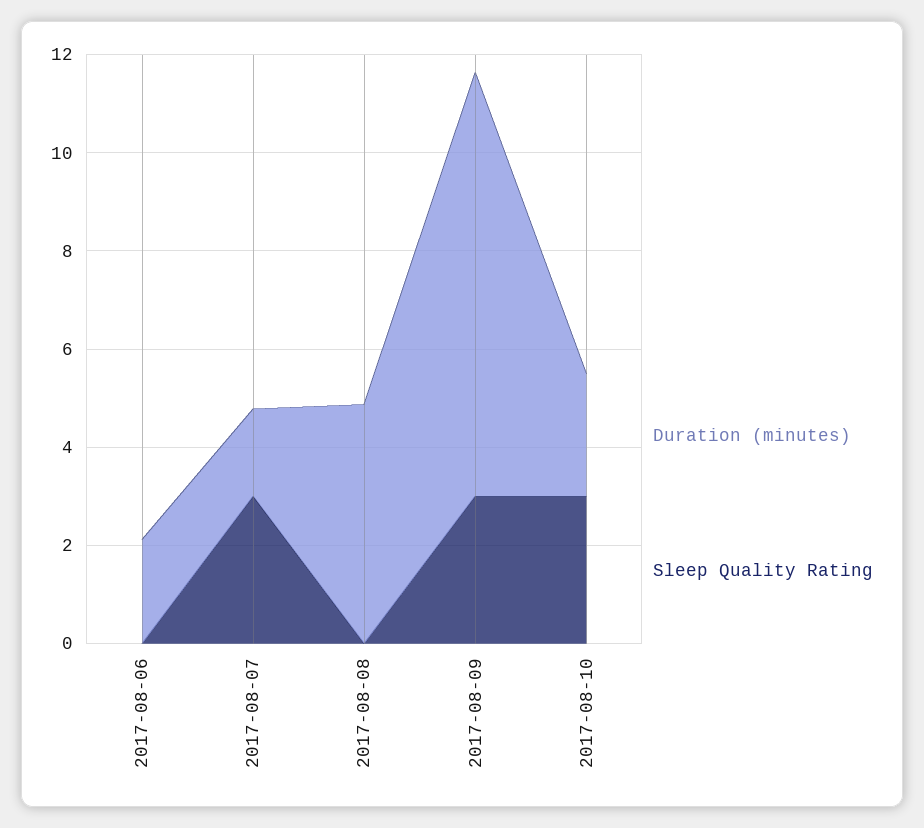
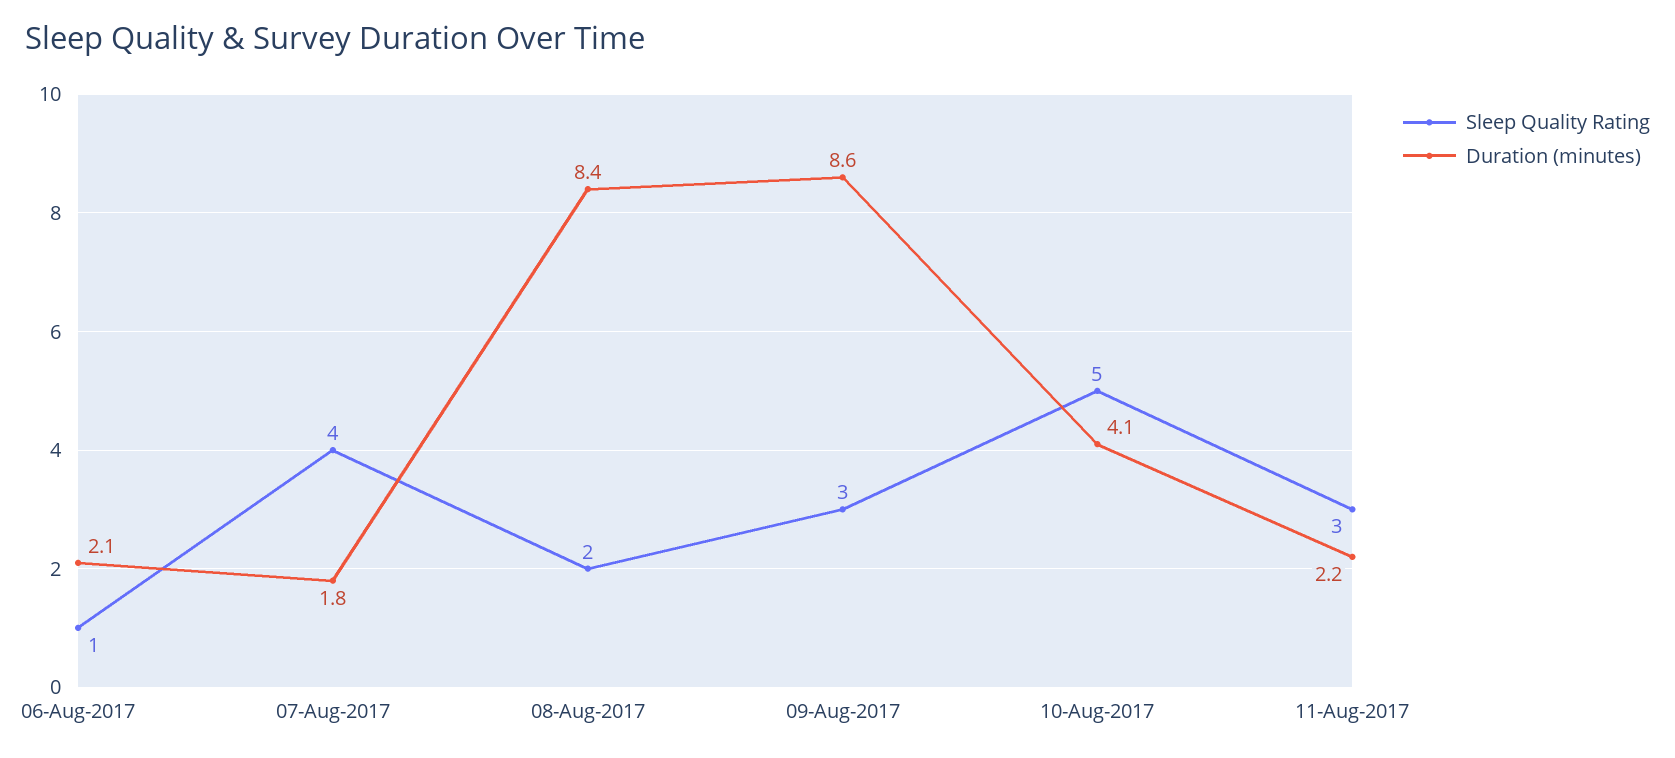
Sleep Quality Rating, 2017-08-06: 0 -> 1
Sleep Quality Rating, 2017-08-07: 3 -> 4
Duration (minutes), 2017-08-08: 5 -> 8.4
Sleep Quality Rating, 2017-08-08: 0 -> 2
Duration (minutes), 2017-08-10: 2.5 -> 4.1
Sleep Quality Rating, 2017-08-10: 3 -> 5
Sleep Quality Rating, 11-Aug-2017: none -> 3
Duration (minutes), 11-Aug-2017: none -> 2.2

